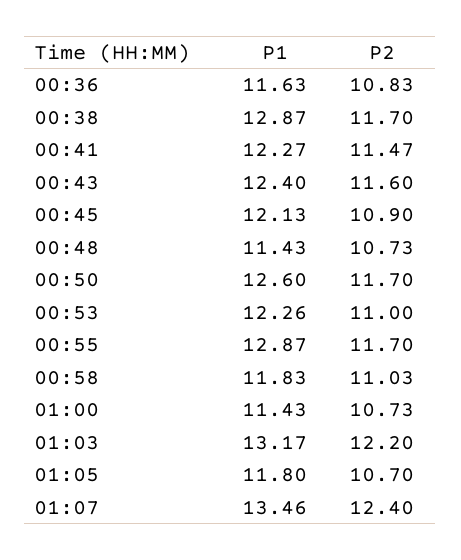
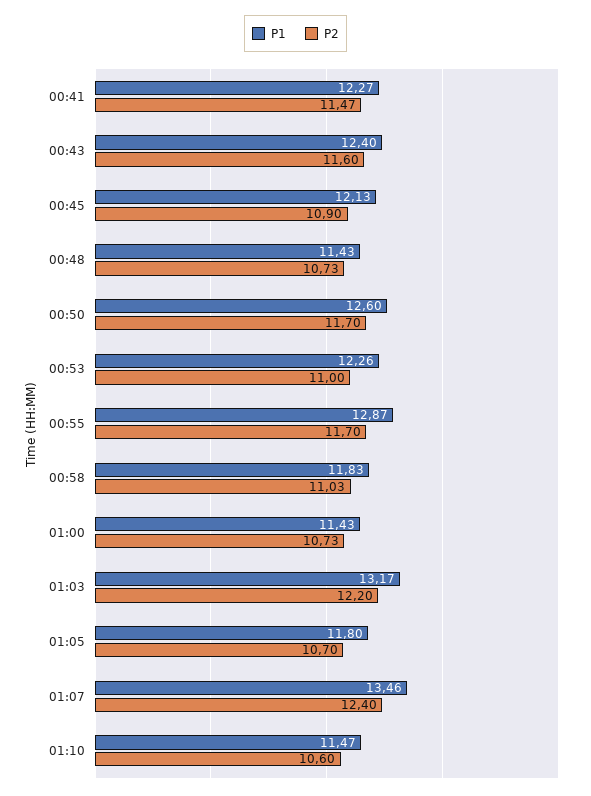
P1, 00:36: 11.63 -> none
P2, 00:36: 10.83 -> none
P1, 00:38: 12.87 -> none
P2, 00:38: 11.7 -> none
P1, 01:10: none -> 11.47
P2, 01:10: none -> 10.6

